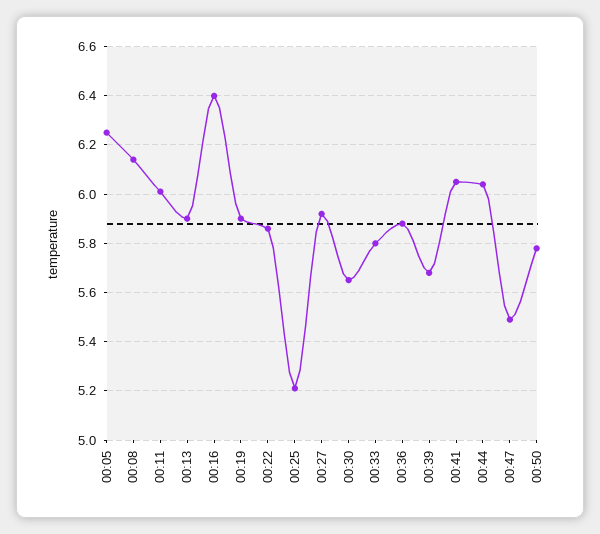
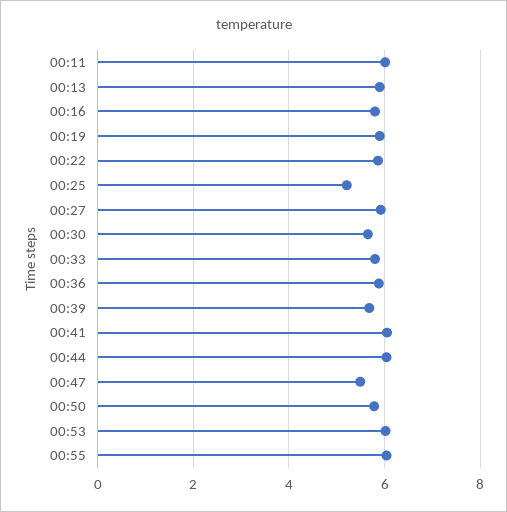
00:05: 6.25 -> none
00:08: 6.15 -> none
00:16: 6.4 -> 5.8
00:53: none -> 6
00:55: none -> 6

